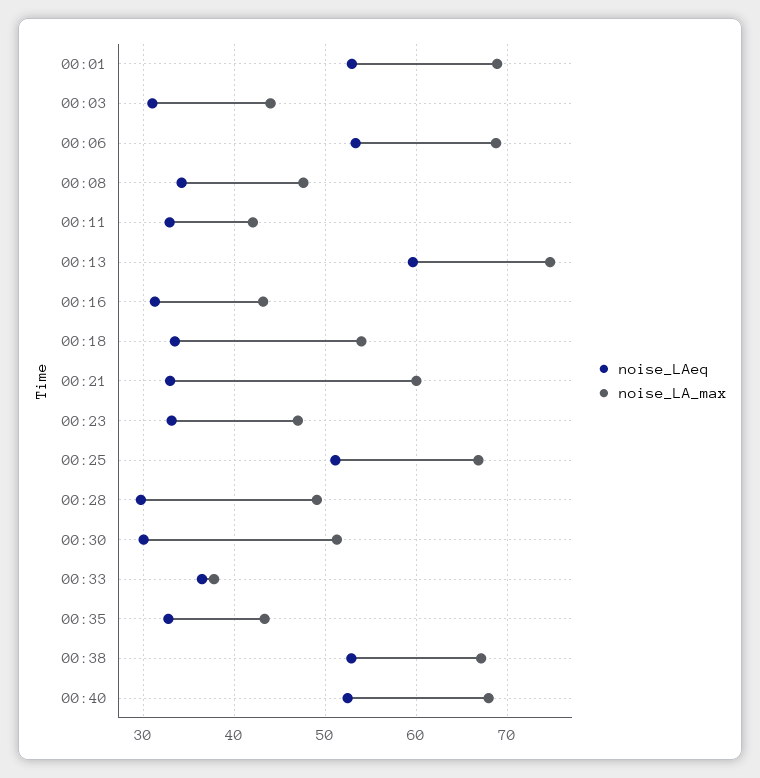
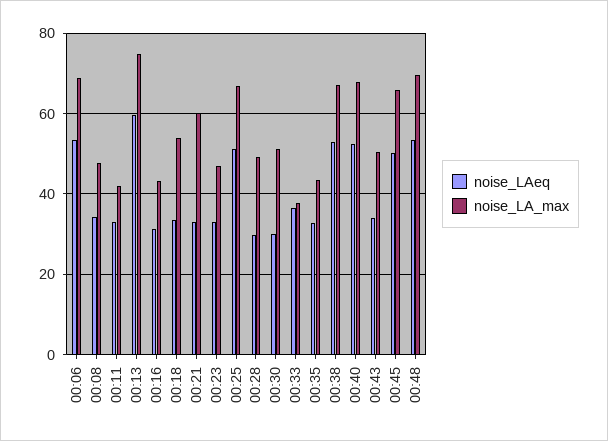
noise_LAeq, 00:01: 53 -> none
noise_LA_max, 00:01: 69 -> none
noise_LAeq, 00:03: 31 -> none
noise_LA_max, 00:03: 44 -> none
noise_LAeq, 00:43: none -> 34
noise_LA_max, 00:43: none -> 50
noise_LAeq, 00:45: none -> 50
noise_LA_max, 00:45: none -> 66
noise_LAeq, 00:48: none -> 54
noise_LA_max, 00:48: none -> 70

